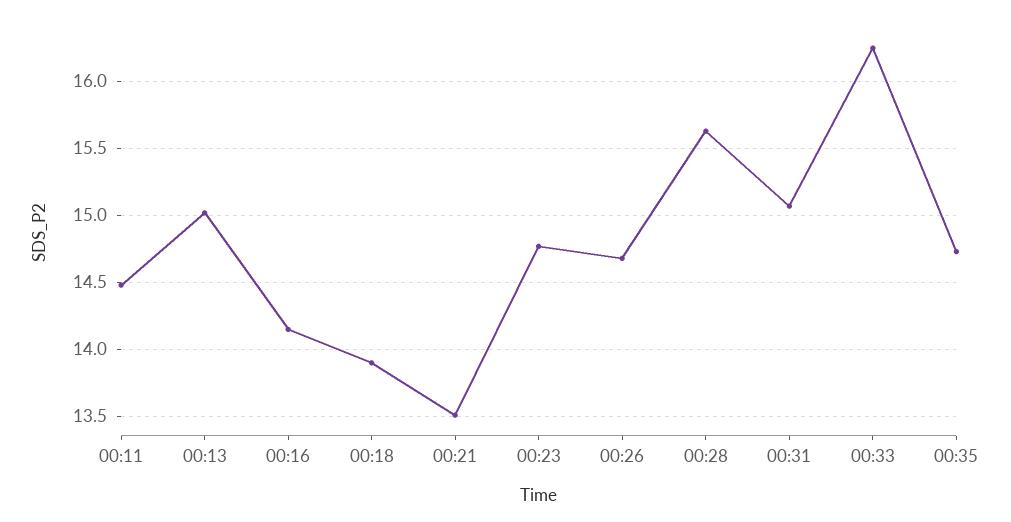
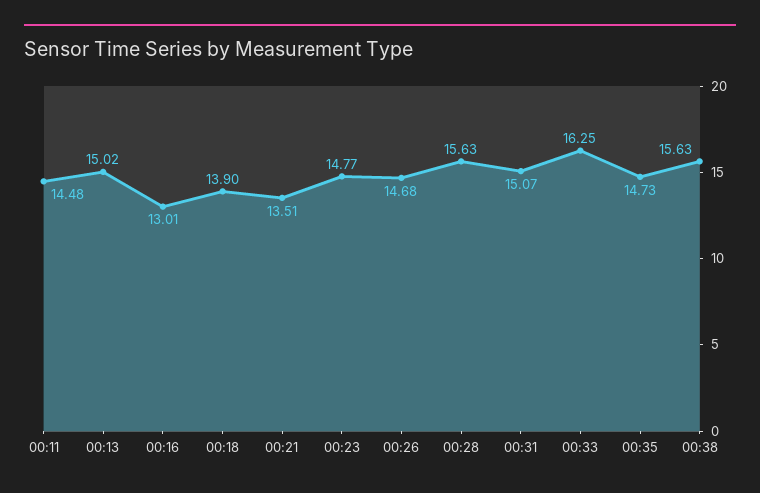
00:16: 14.15 -> 13.01
00:38: none -> 15.63

